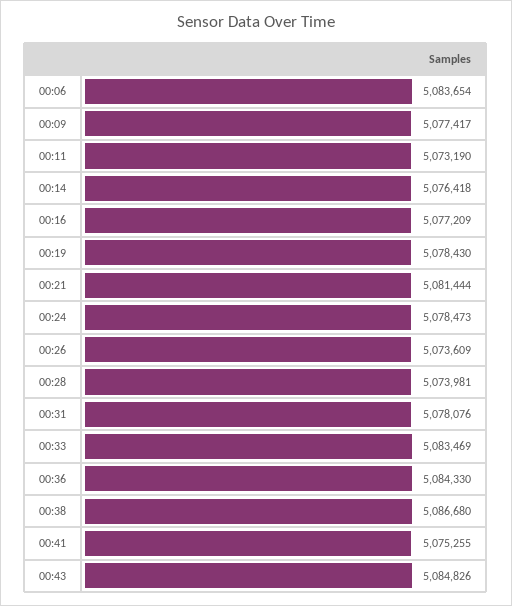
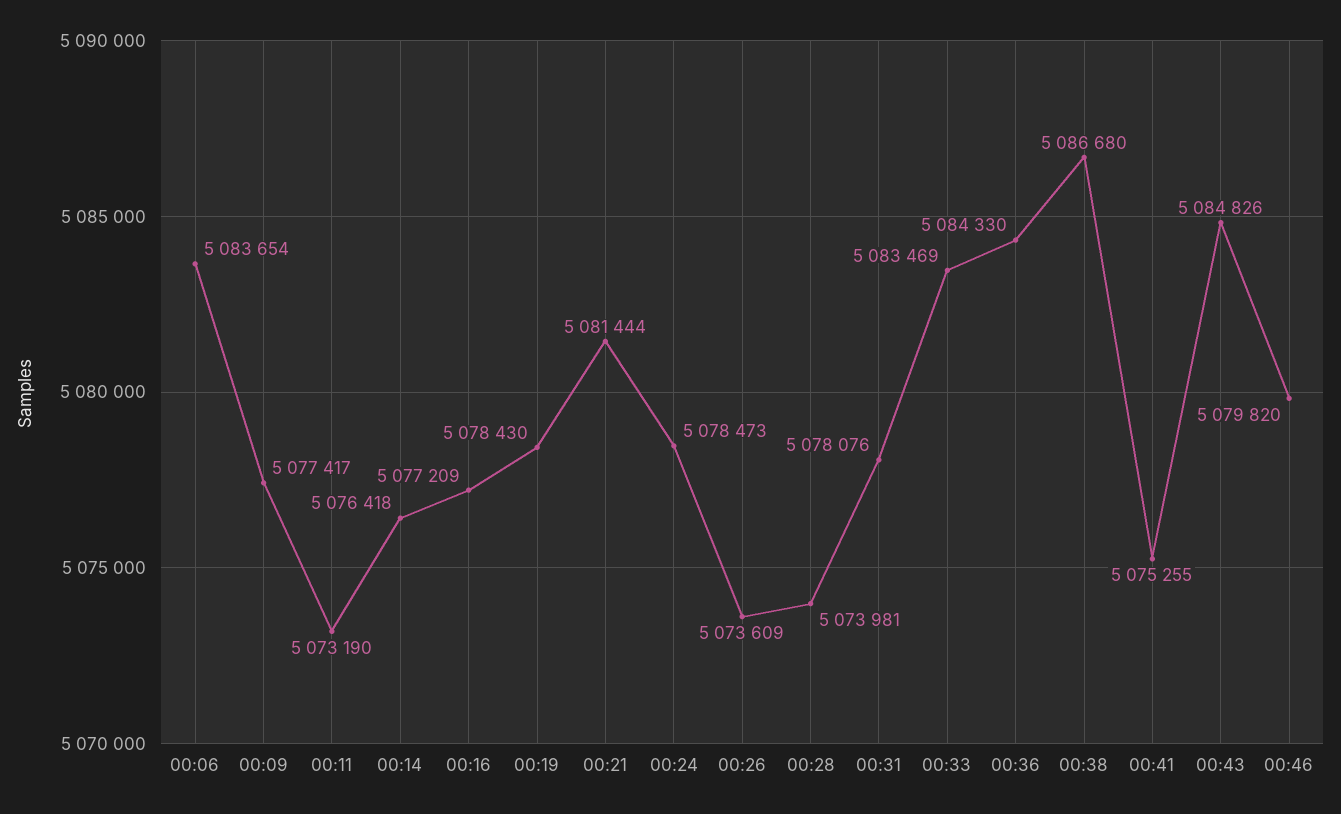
00:46: none -> 5079820

